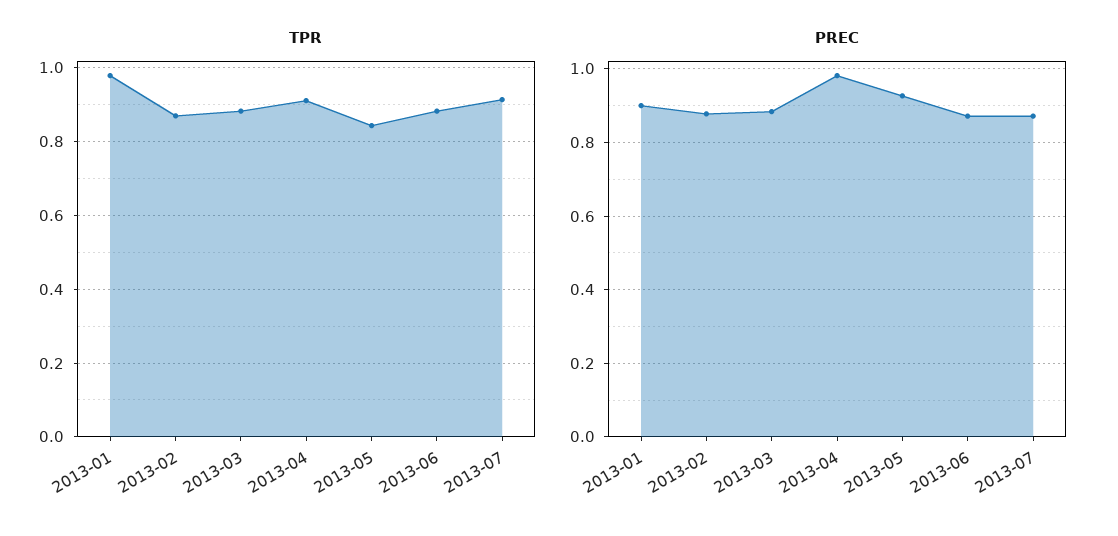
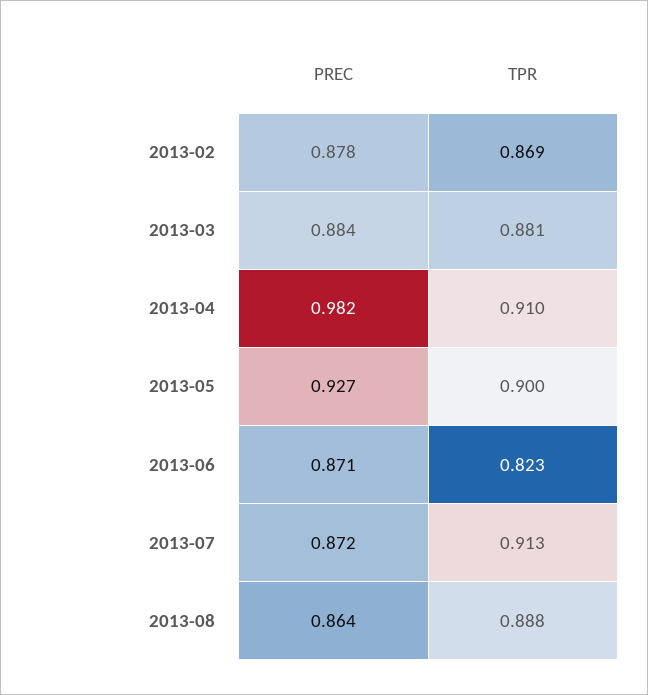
TPR, 2013-01: 0.98 -> none
TPR, 2013-05: 0.84 -> 0.9
TPR, 2013-06: 0.88 -> 0.823
PREC, 2013-01: 0.9 -> none
PREC, 2013-08: none -> 0.864
TPR, 2013-08: none -> 0.888

